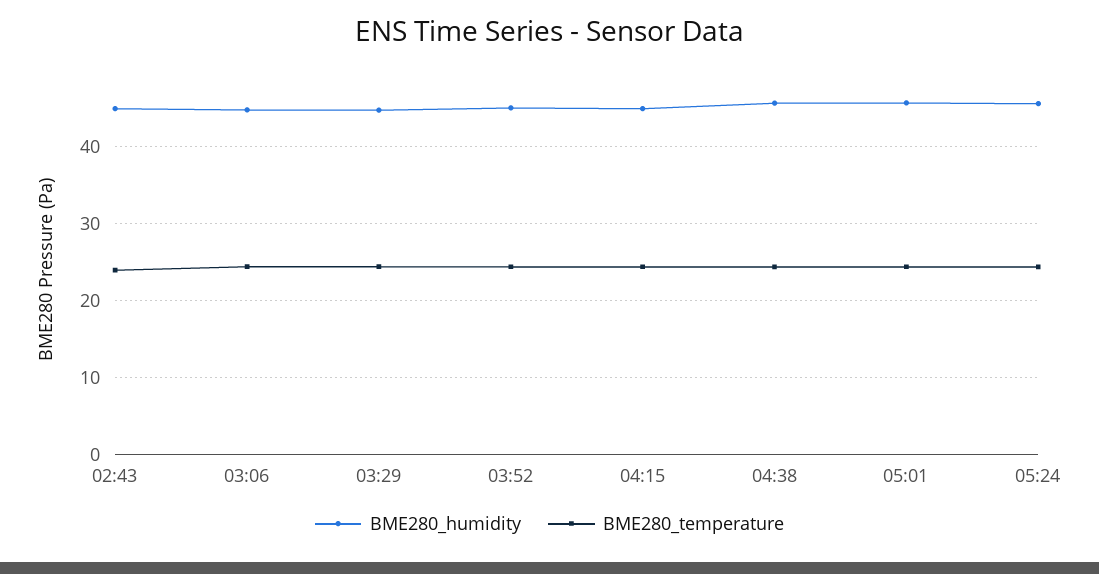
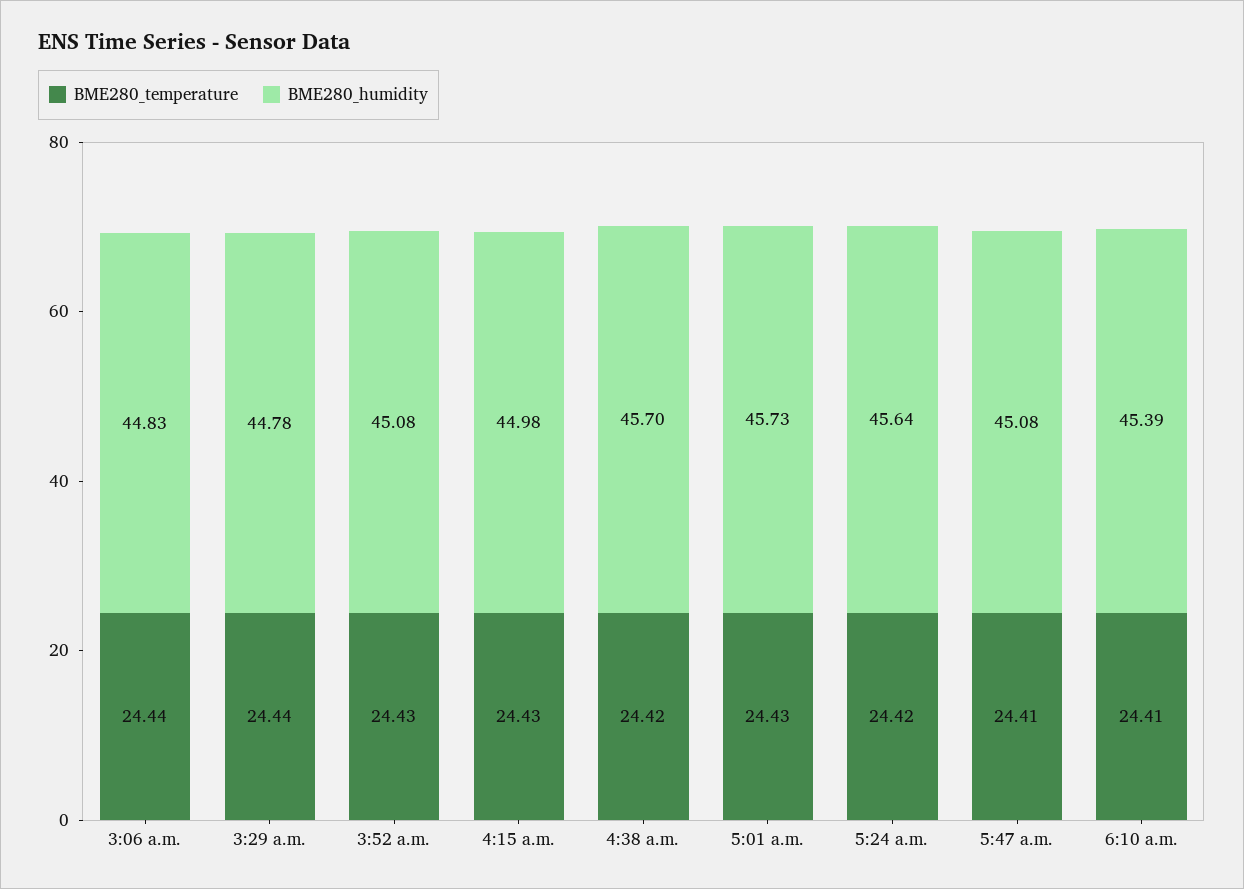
BME280_humidity, 02:43: 45 -> none
BME280_temperature, 02:43: 24 -> none
BME280_temperature, 5:47 a.m.: none -> 24.41
BME280_humidity, 5:47 a.m.: none -> 45.08
BME280_temperature, 6:10 a.m.: none -> 24.41
BME280_humidity, 6:10 a.m.: none -> 45.39

